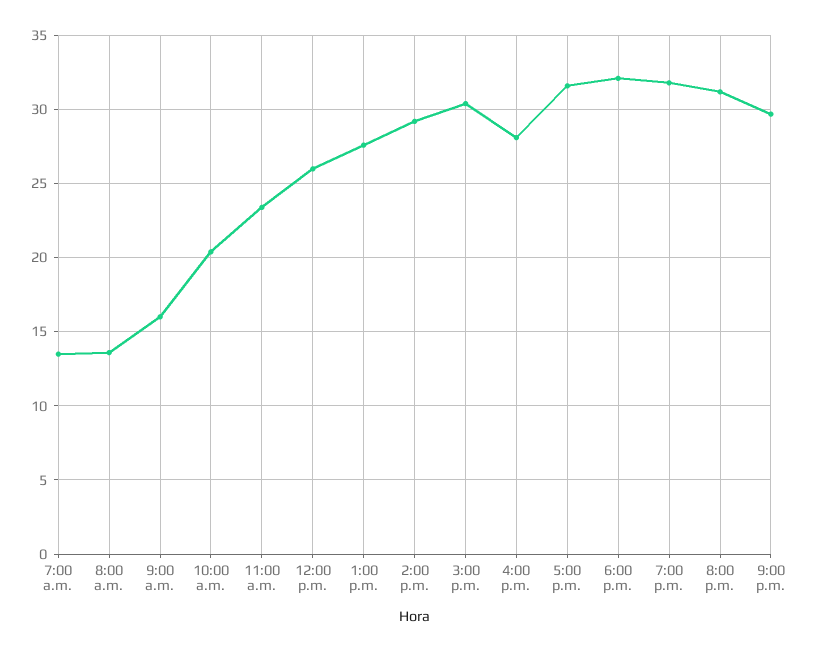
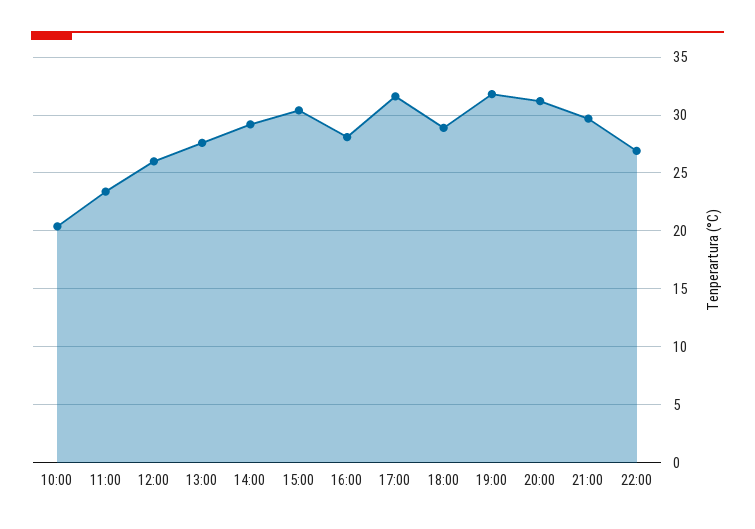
7:00 a.m.: 13.5 -> none
8:00 a.m.: 13.5 -> none
9:00 a.m.: 16 -> none
6:00 p.m.: 32 -> 29
22:00: none -> 27

